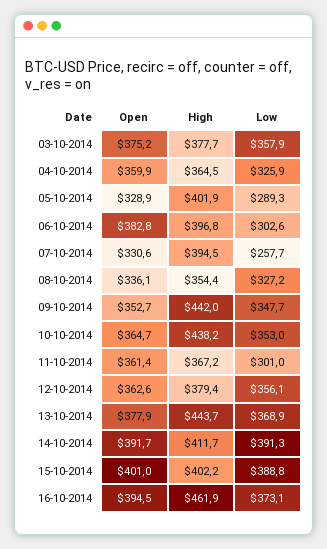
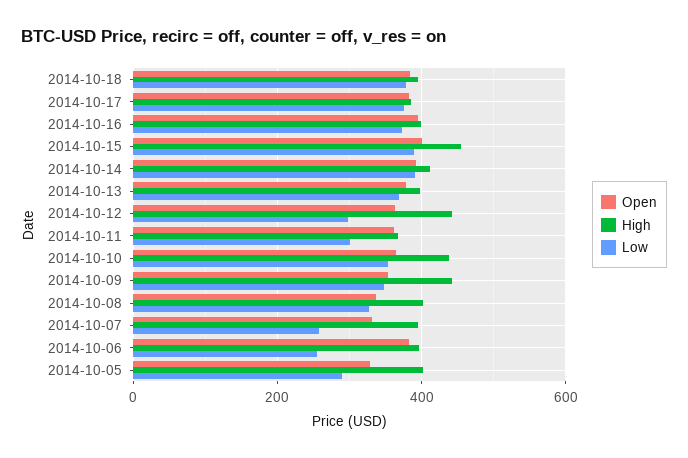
Open, 03-10-2014: 375.2 -> none
High, 03-10-2014: 377.7 -> none
Low, 03-10-2014: 357.9 -> none
Open, 04-10-2014: 359.9 -> none
High, 04-10-2014: 364.5 -> none
Low, 04-10-2014: 325.9 -> none
Low, 06-10-2014: 302.6 -> 260
High, 08-10-2014: 354.4 -> 400
High, 12-10-2014: 379.4 -> 440
Low, 12-10-2014: 356.1 -> 300
High, 13-10-2014: 443.7 -> 400
High, 15-10-2014: 402.2 -> 460
High, 16-10-2014: 461.9 -> 400
Open, 2014-10-18: none -> 380
High, 2014-10-18: none -> 400
Low, 2014-10-18: none -> 380
Open, 2014-10-17: none -> 380
High, 2014-10-17: none -> 380
Low, 2014-10-17: none -> 380

